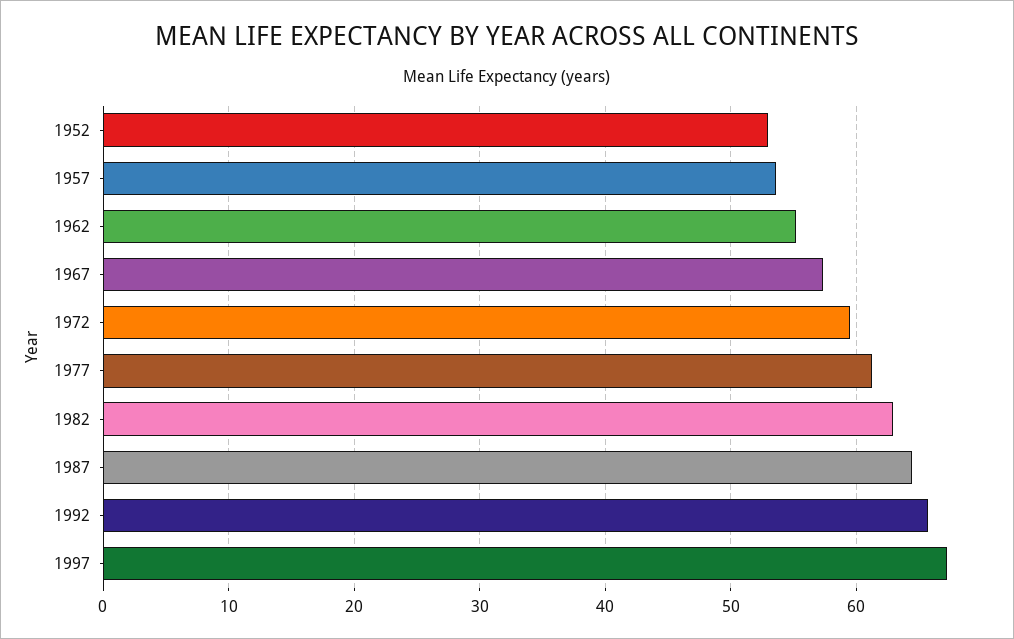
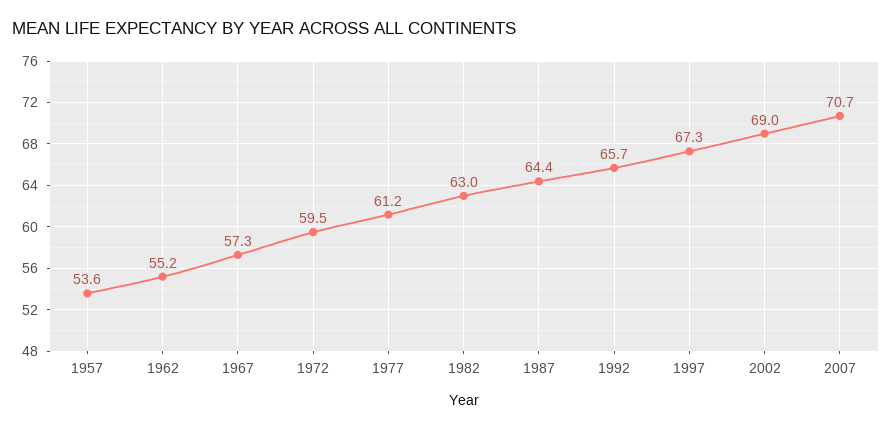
1952: 53 -> none
2002: none -> 69
2007: none -> 70.7

